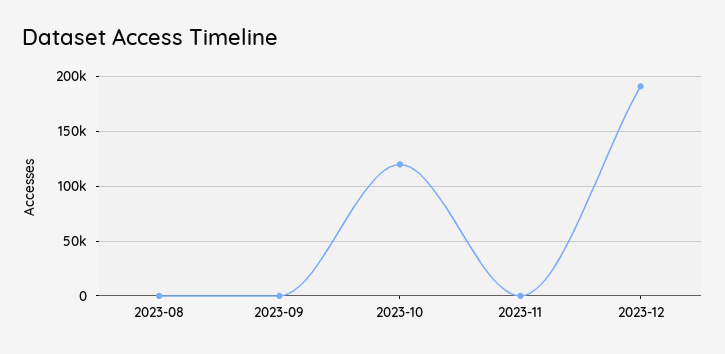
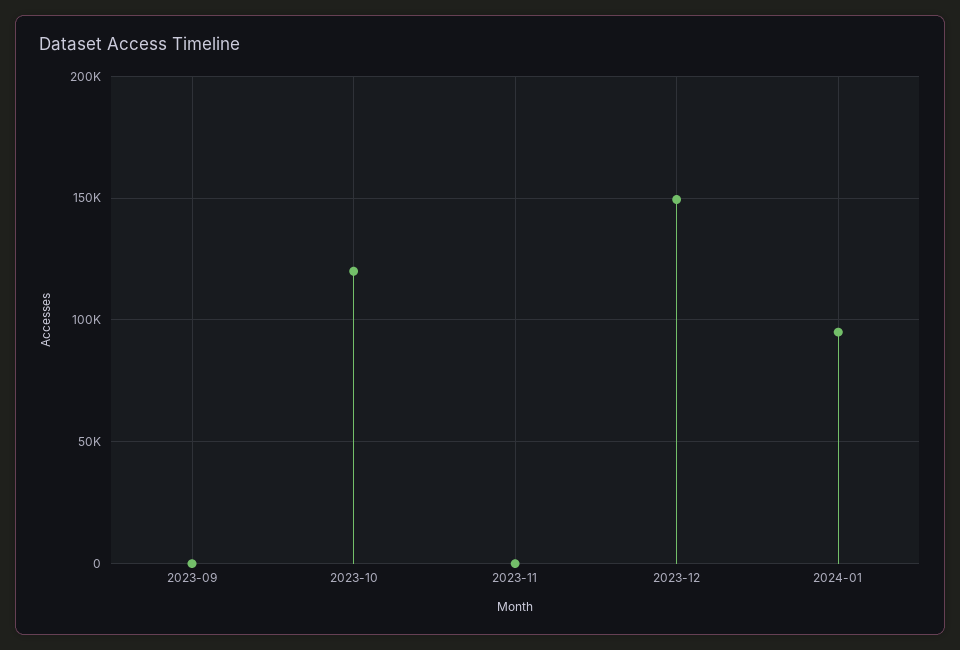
2023-08: 0 -> none
2023-12: 190000 -> 150000
2024-01: none -> 95000

